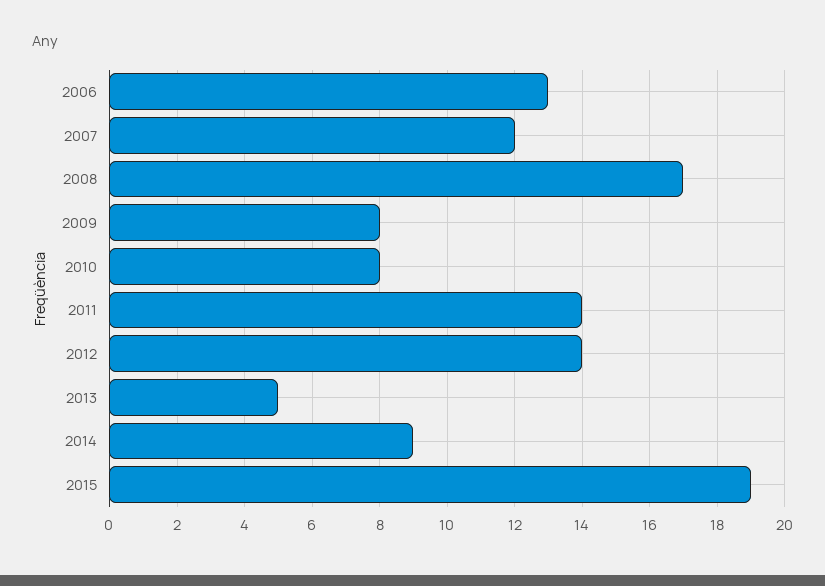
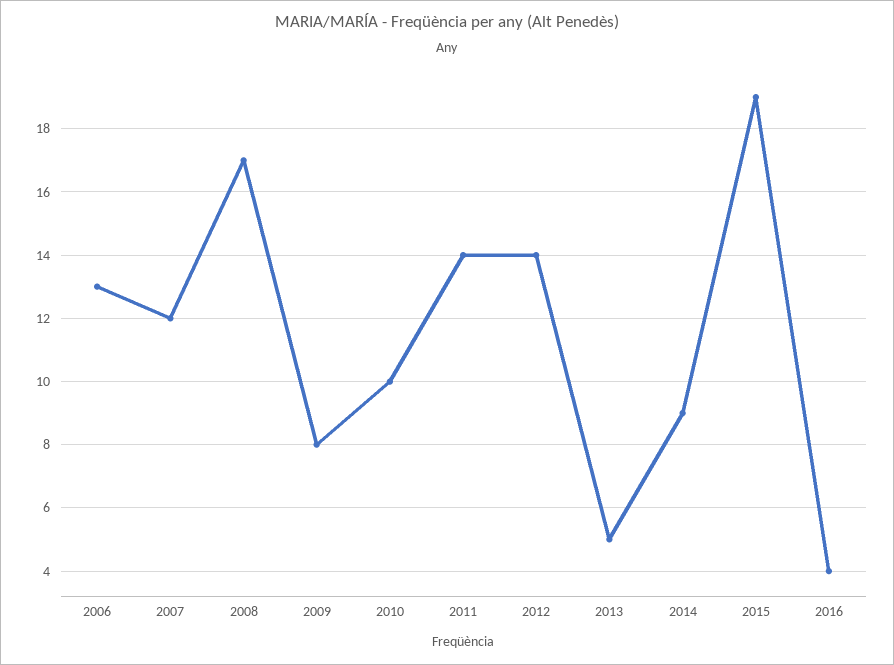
2010: 8 -> 10
2016: none -> 4

